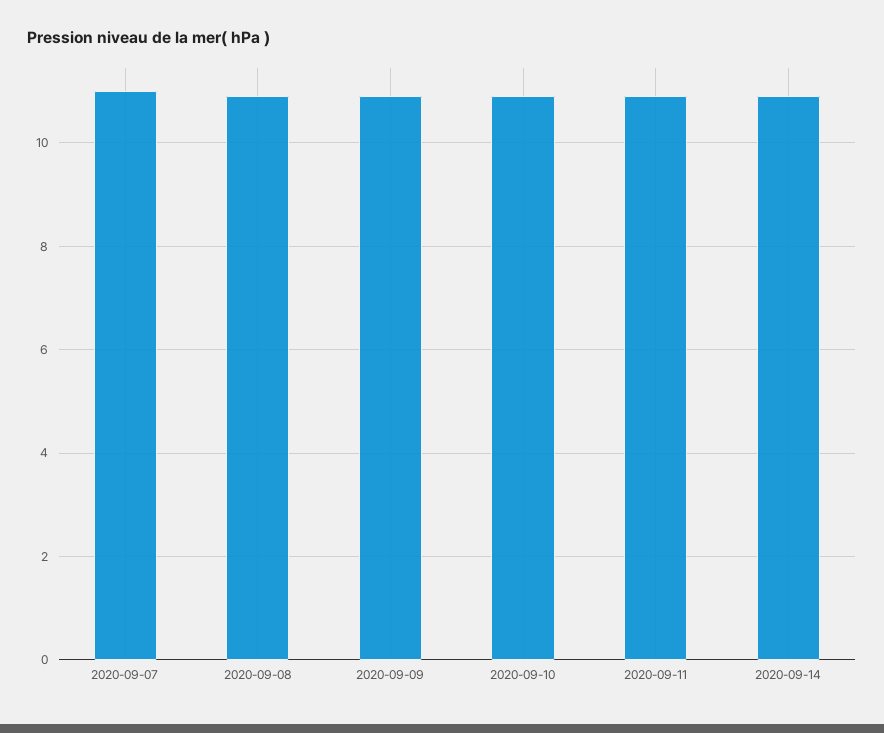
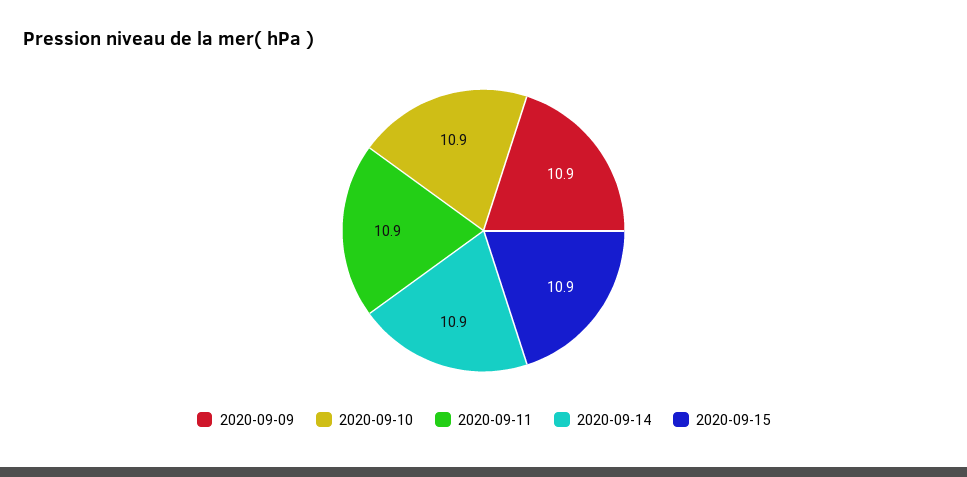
2020-09-07: 11 -> none
2020-09-08: 11 -> none
2020-09-15: none -> 10.9

